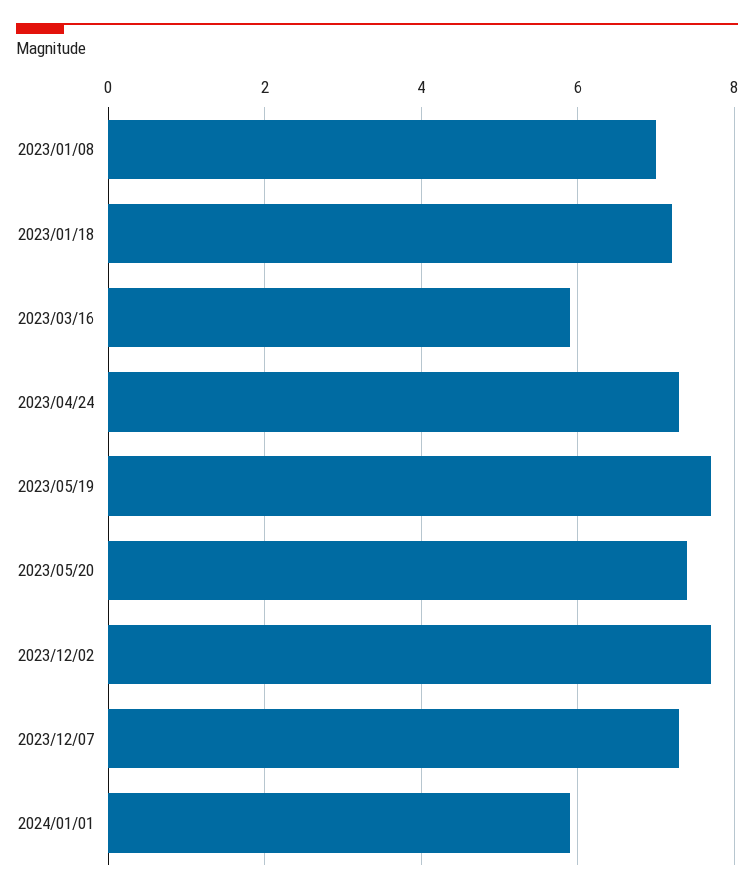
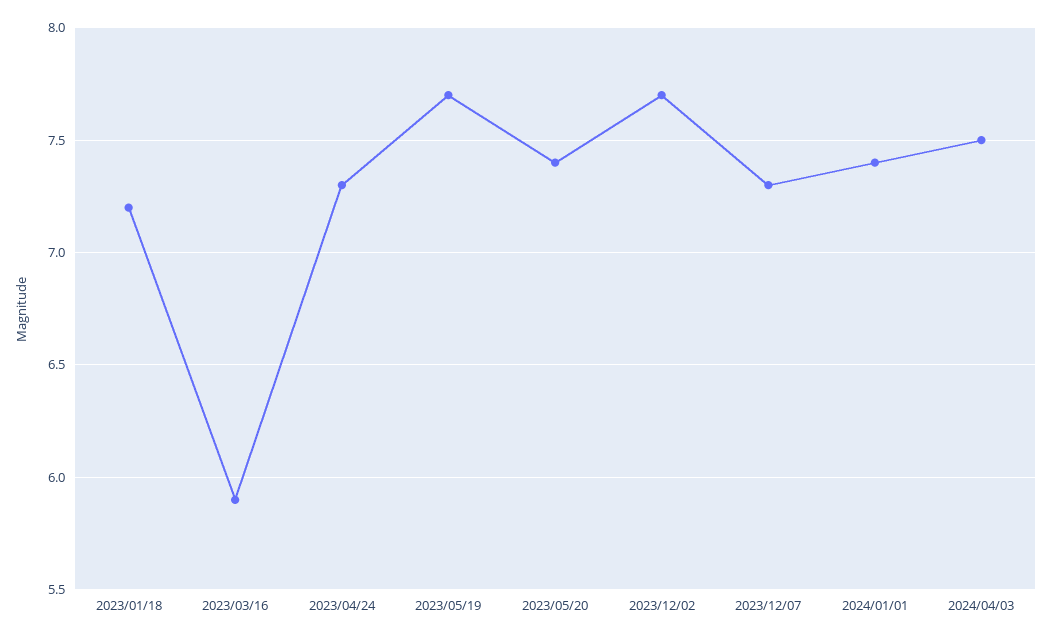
2023/01/08: 7 -> none
2024/01/01: 6 -> 7.4
2024/04/03: none -> 7.5

